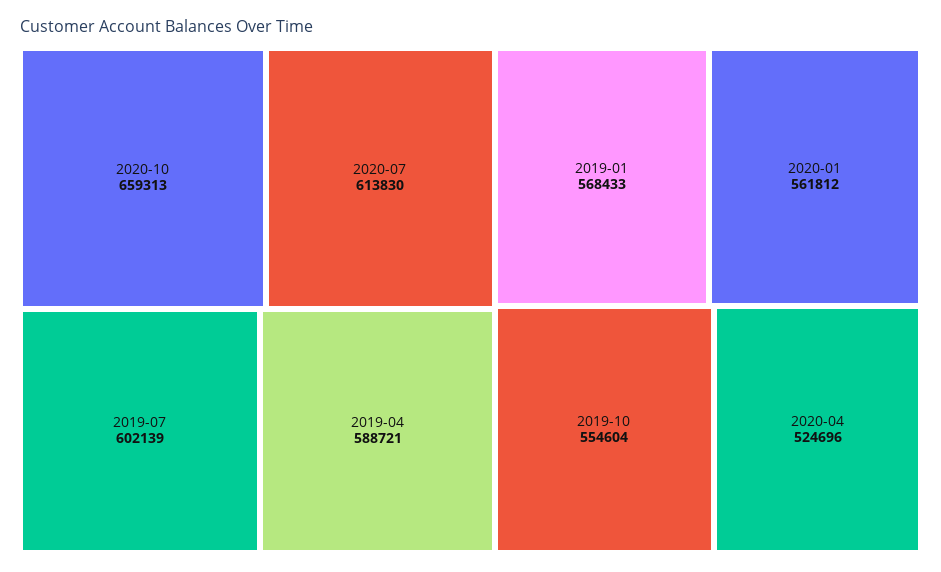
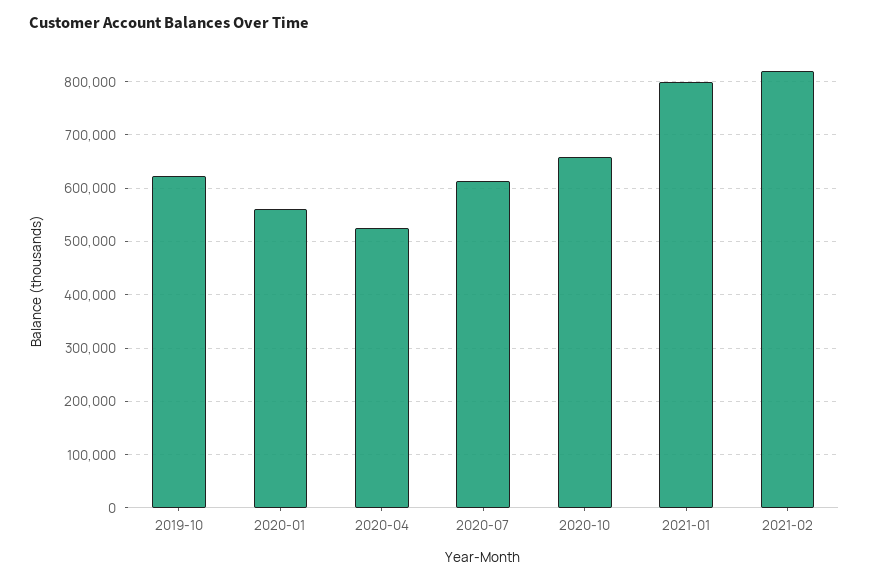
2019-07: 602139 -> none
2019-04: 588721 -> none
2019-01: 568433 -> none
2019-10: 554604 -> 620000
2021-01: none -> 800000
2021-02: none -> 820000

